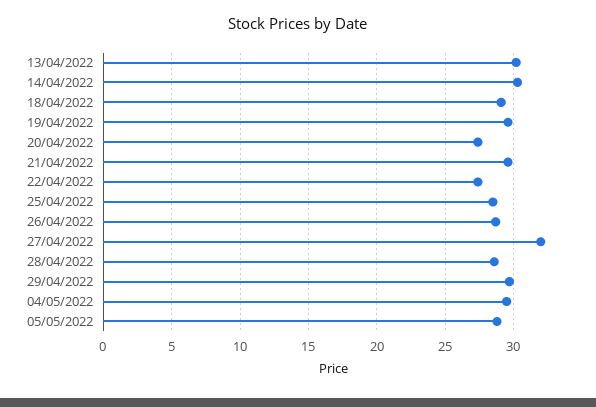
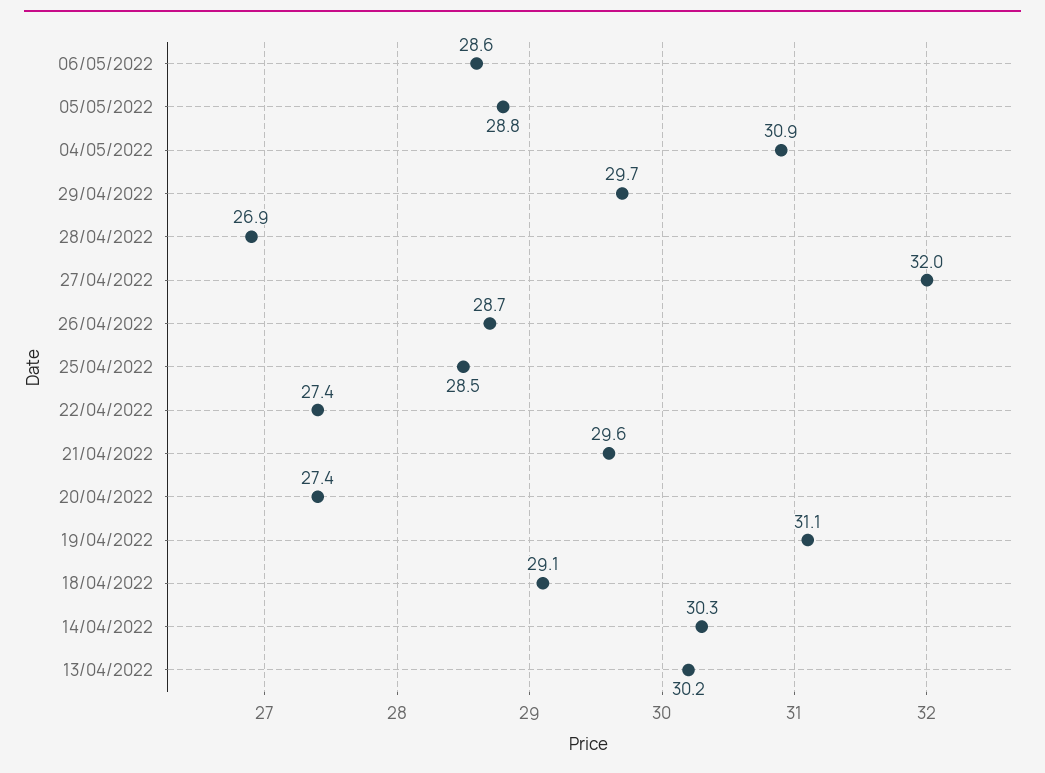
19/04/2022: 29.5 -> 31.1
28/04/2022: 28.5 -> 26.9
04/05/2022: 29.5 -> 30.9
06/05/2022: none -> 28.6

